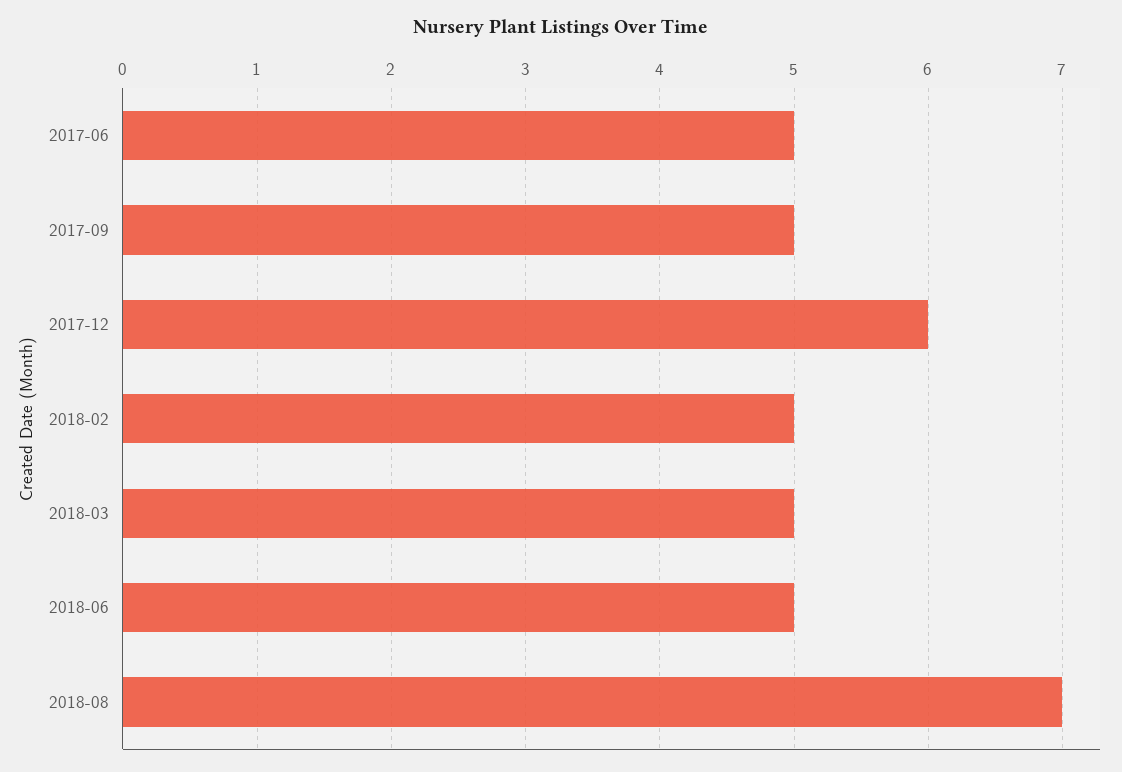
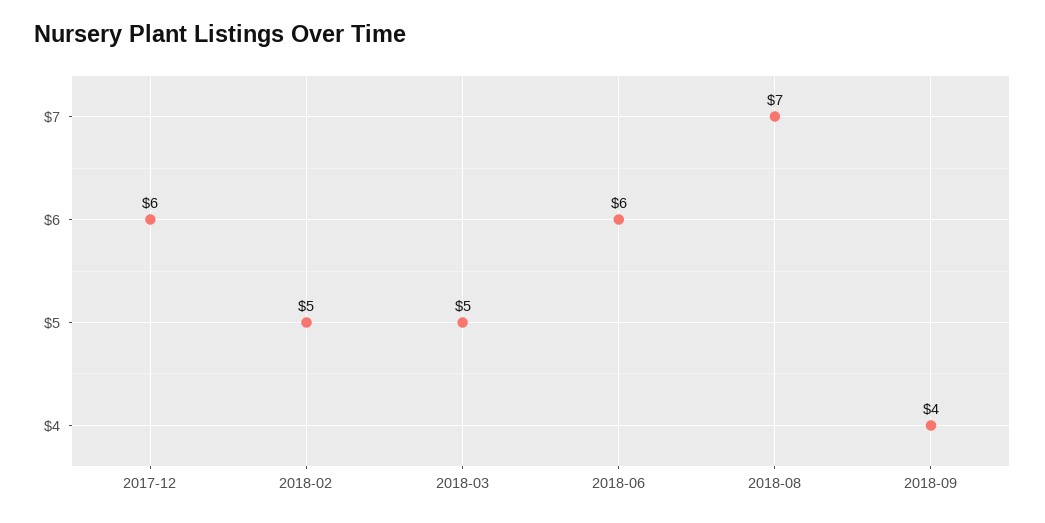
2017-06: 5 -> none
2017-09: 5 -> none
2018-06: 5 -> 6
2018-09: none -> 4

